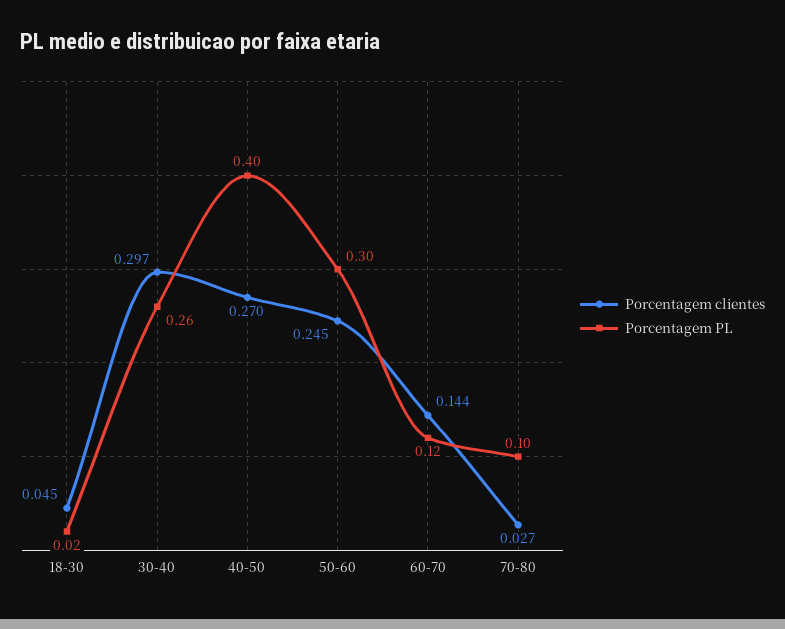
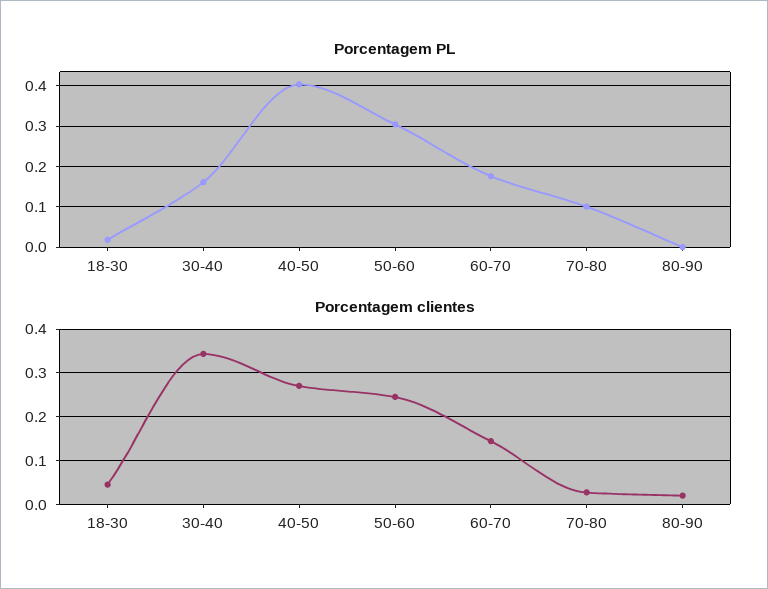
Porcentagem clientes, 30-40: 0.297 -> 0.34
Porcentagem PL, 30-40: 0.26 -> 0.16
Porcentagem PL, 60-70: 0.12 -> 0.18
Porcentagem PL, 80-90: none -> 0
Porcentagem clientes, 80-90: none -> 0.02

